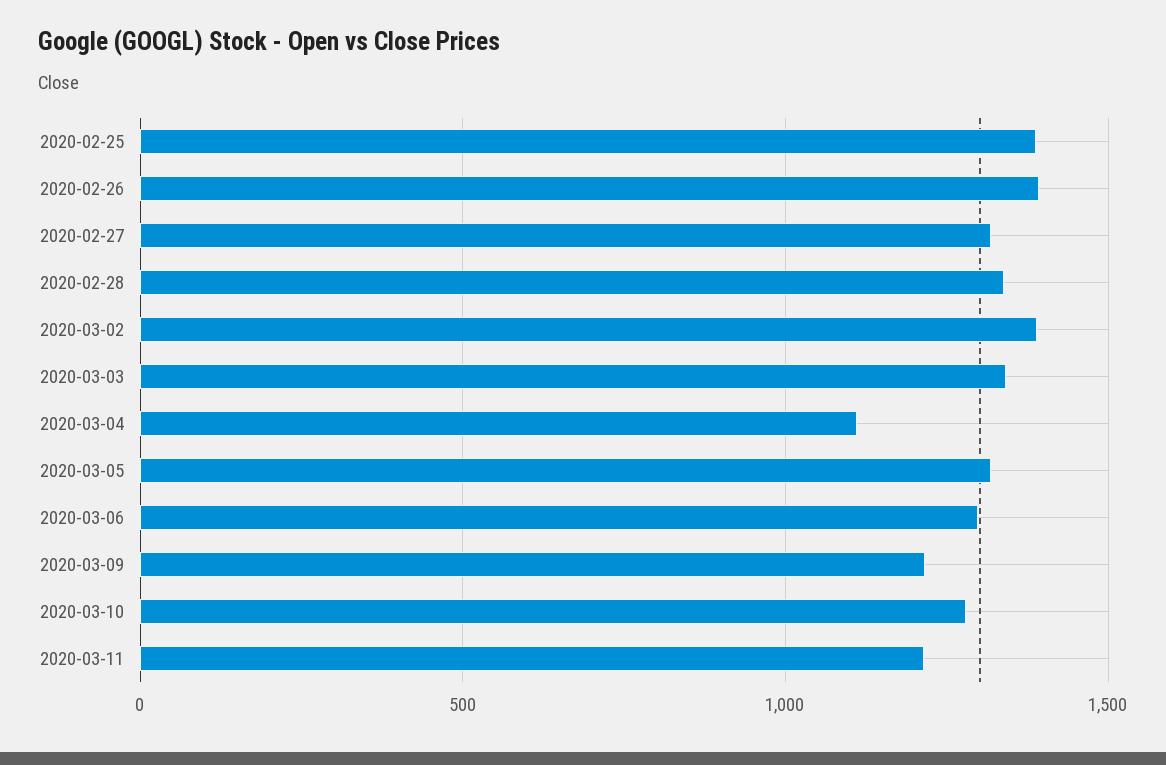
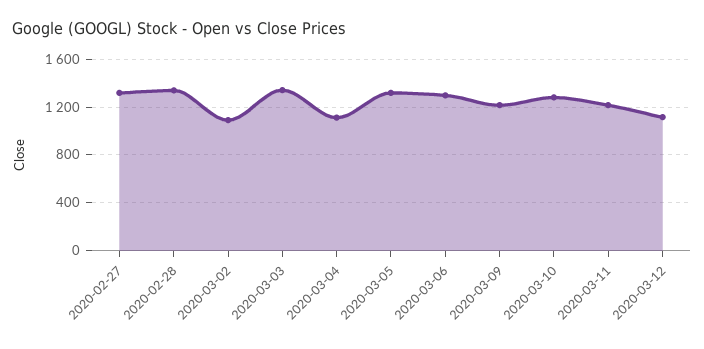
2020-02-25: 1400 -> none
2020-02-26: 1400 -> none
2020-03-02: 1400 -> 1100
2020-03-12: none -> 1100

